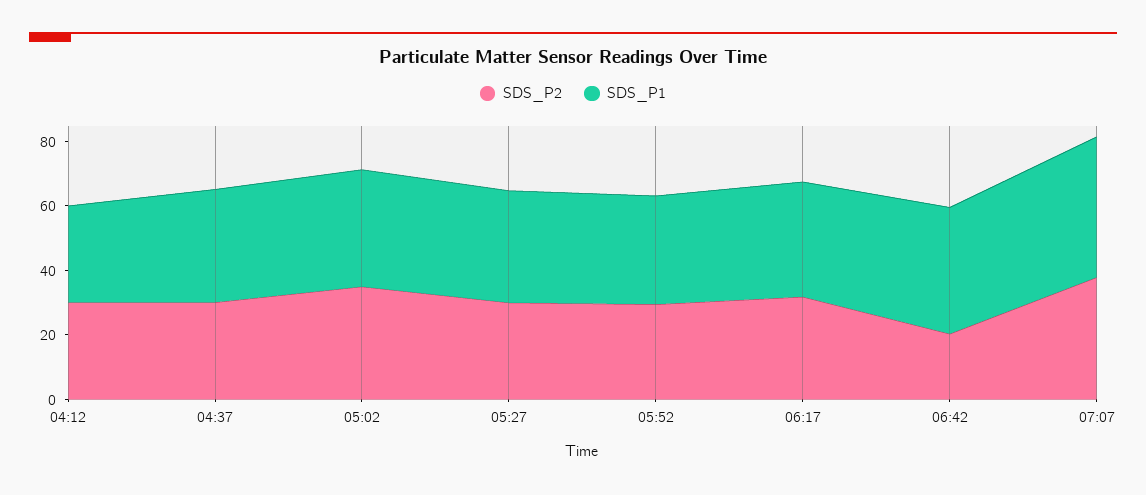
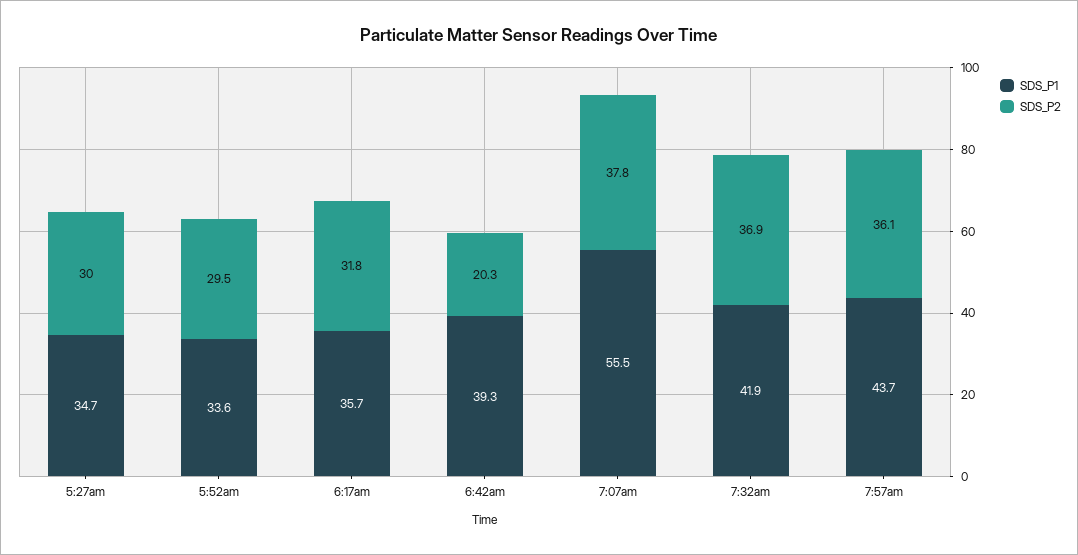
SDS_P2, 04:12: 30 -> none
SDS_P1, 04:12: 30 -> none
SDS_P2, 04:37: 30 -> none
SDS_P1, 04:37: 35 -> none
SDS_P2, 05:02: 35 -> none
SDS_P1, 05:02: 35 -> none
SDS_P1, 07:07: 45 -> 55.5
SDS_P1, 7:32am: none -> 41.9
SDS_P2, 7:32am: none -> 36.9
SDS_P1, 7:57am: none -> 43.7
SDS_P2, 7:57am: none -> 36.1

